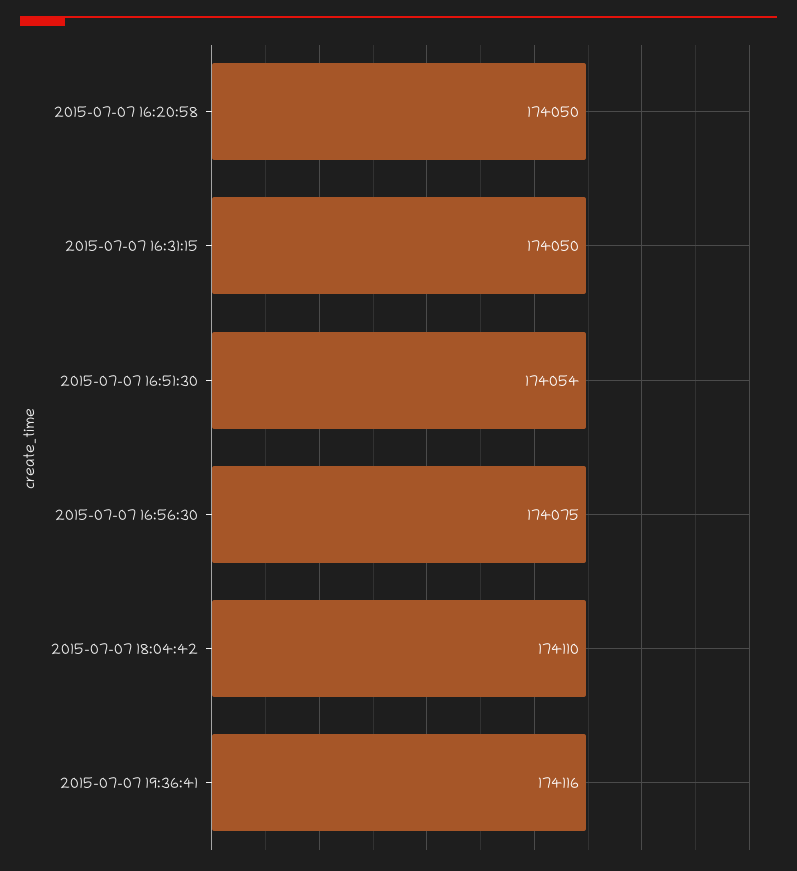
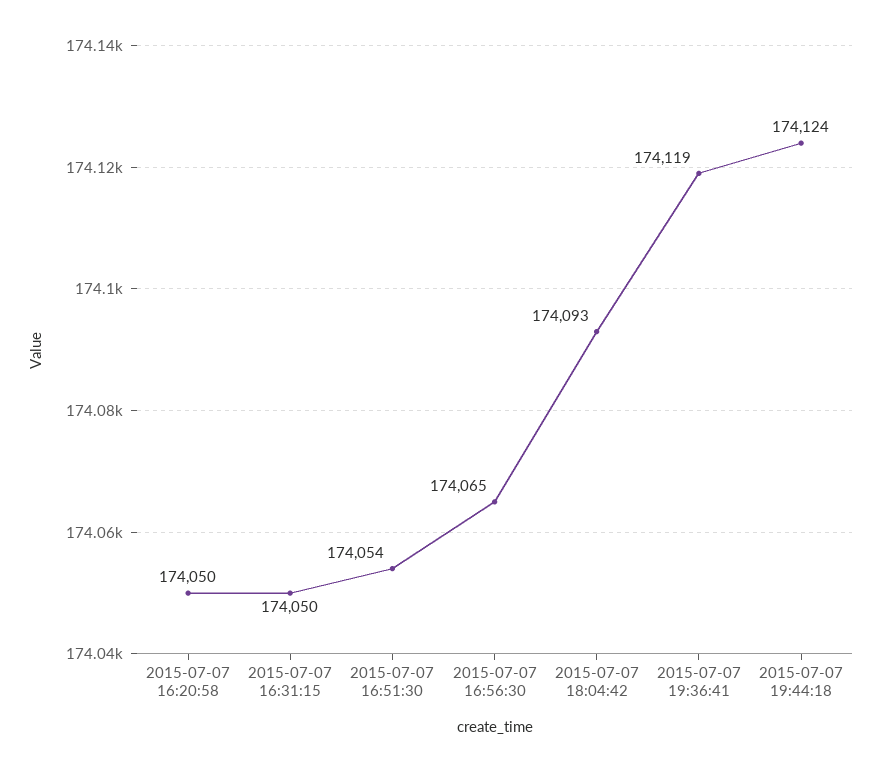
2015-07-07 16:56:30: 174075 -> 174065
2015-07-07 18:04:42: 174110 -> 174093
2015-07-07 19:36:41: 174116 -> 174119
2015-07-07 19:44:18: none -> 174124

